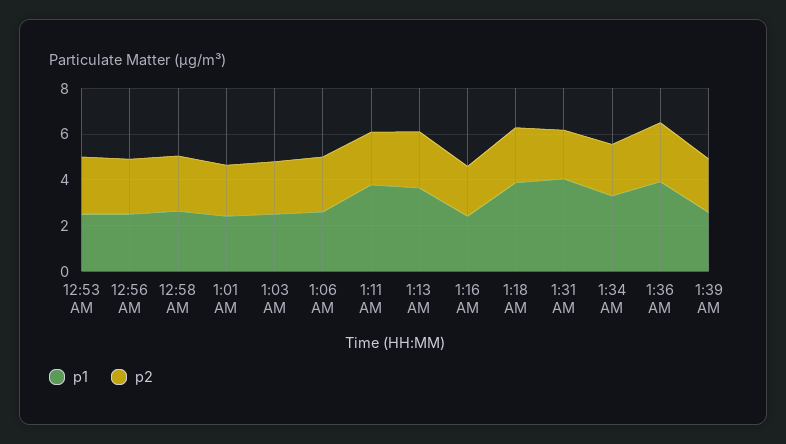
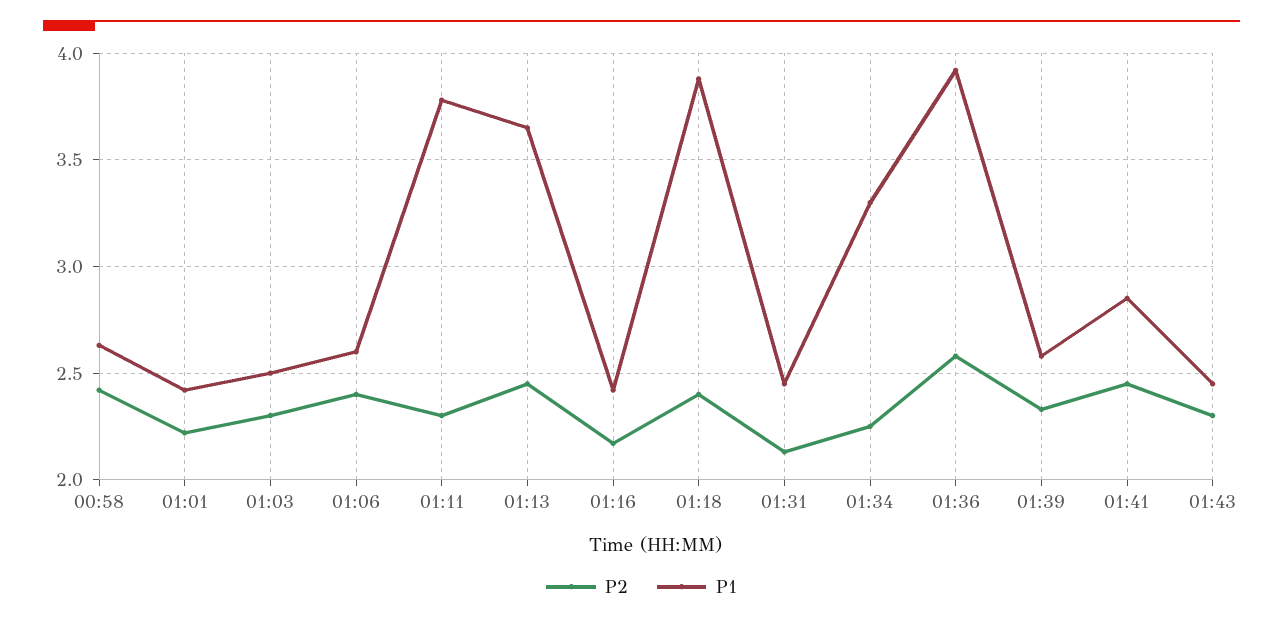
p1, 12:53 AM: 2.5 -> none
p2, 12:53 AM: 2.5 -> none
p1, 12:56 AM: 2.5 -> none
p2, 12:56 AM: 2.5 -> none
p1, 1:31 AM: 4 -> 2.45
p2, 01:41: none -> 2.45
p1, 01:41: none -> 2.85
p2, 01:43: none -> 2.3
p1, 01:43: none -> 2.45

